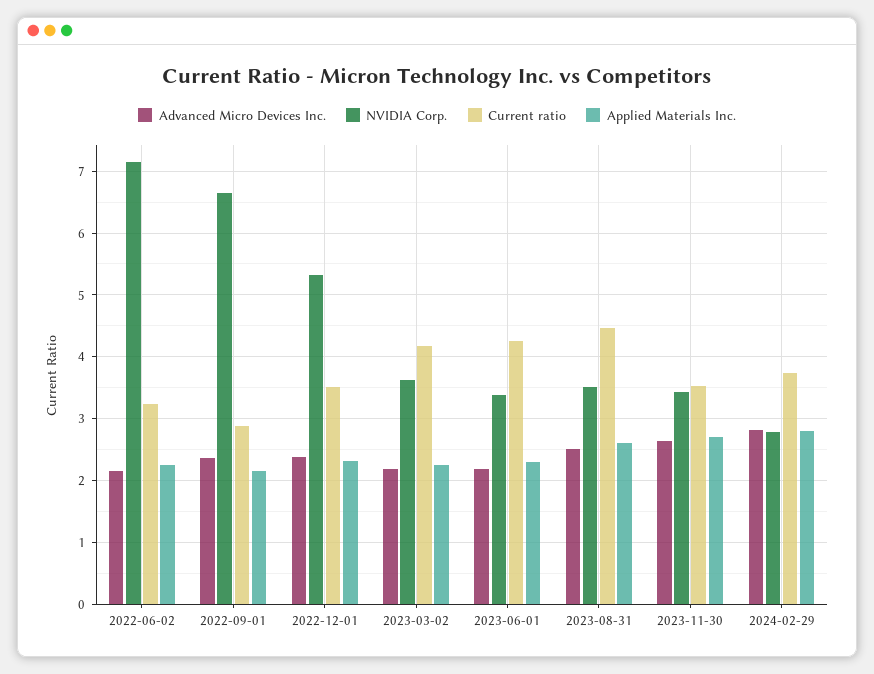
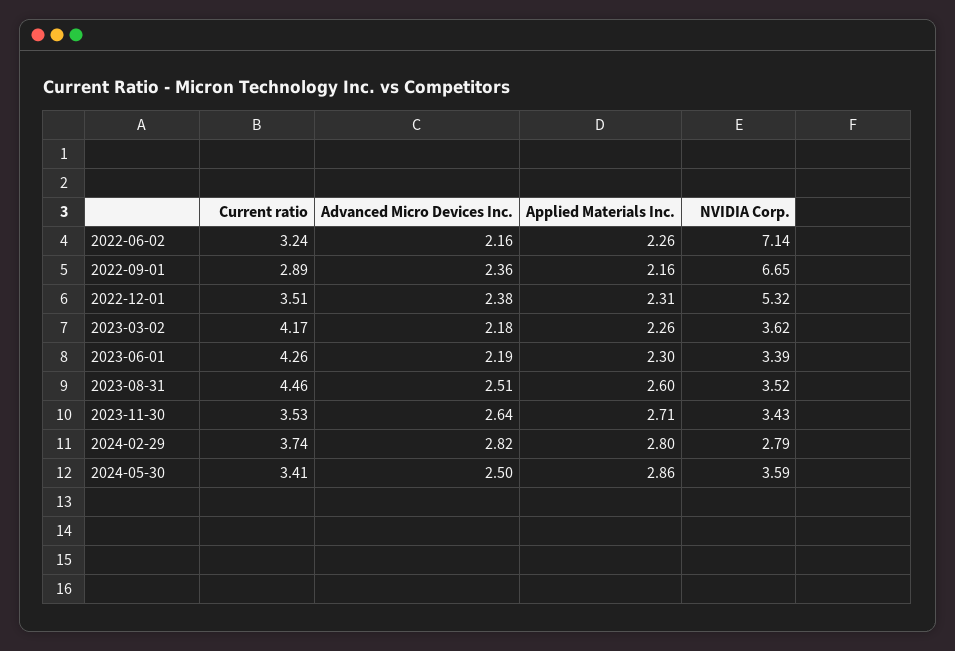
Current ratio, 2024-05-30: none -> 3.41
Advanced Micro Devices Inc., 2024-05-30: none -> 2.5
Applied Materials Inc., 2024-05-30: none -> 2.86
NVIDIA Corp., 2024-05-30: none -> 3.59

